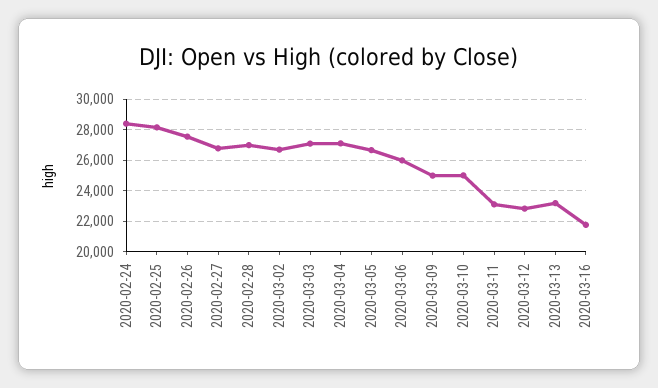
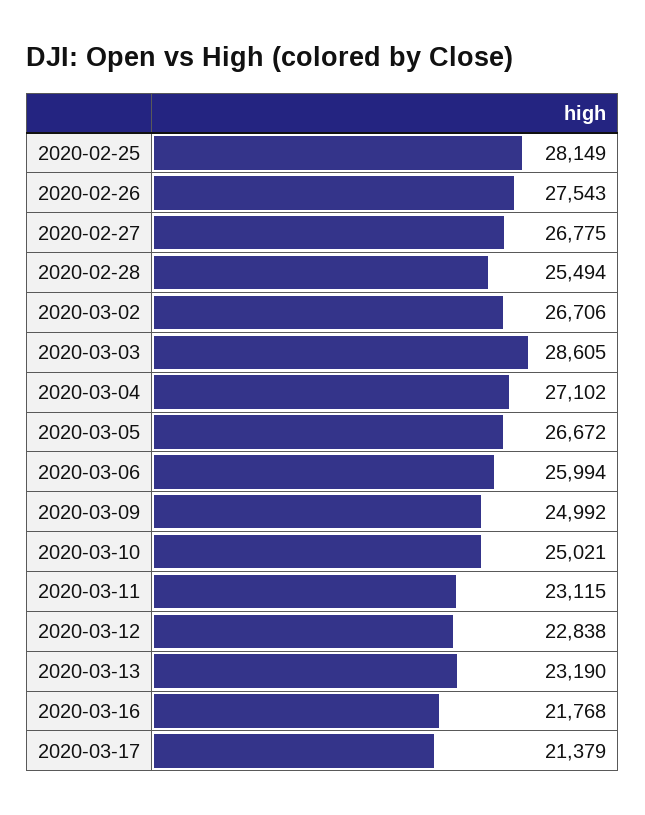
2020-02-24: 28500 -> none
2020-02-28: 27000 -> 25494
2020-03-03: 27000 -> 28605
2020-03-17: none -> 21379

